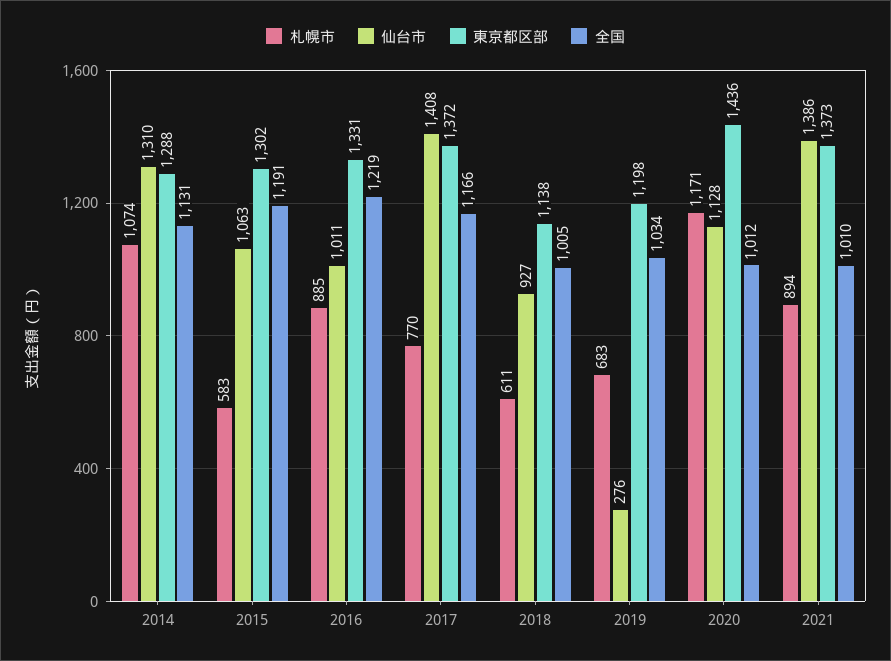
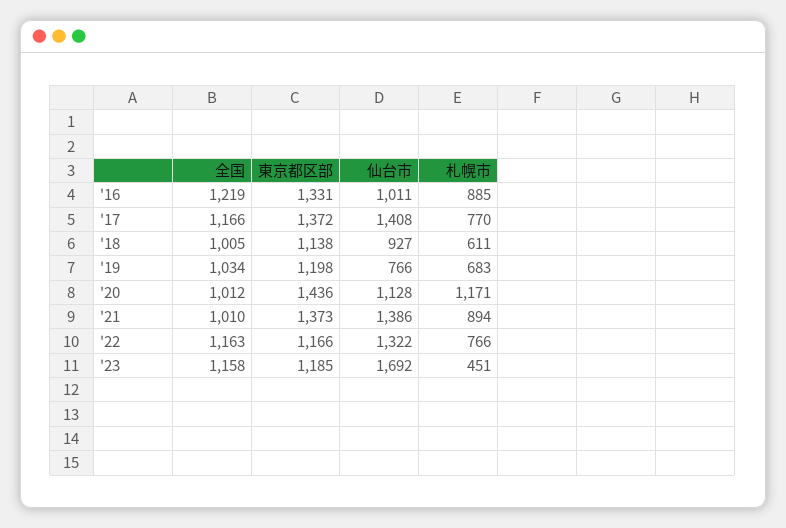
札幌市, 2014: 1074 -> none
仙台市, 2014: 1310 -> none
東京都区部, 2014: 1288 -> none
全国, 2014: 1131 -> none
札幌市, 2015: 583 -> none
仙台市, 2015: 1063 -> none
東京都区部, 2015: 1302 -> none
全国, 2015: 1191 -> none
仙台市, 2019: 276 -> 766
全国, '22: none -> 1163
東京都区部, '22: none -> 1166
仙台市, '22: none -> 1322
札幌市, '22: none -> 766
全国, '23: none -> 1158
東京都区部, '23: none -> 1185
仙台市, '23: none -> 1692
札幌市, '23: none -> 451

